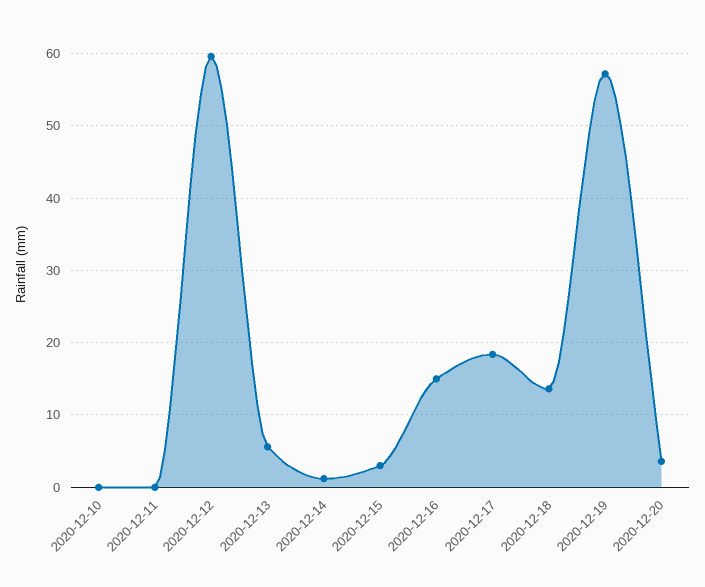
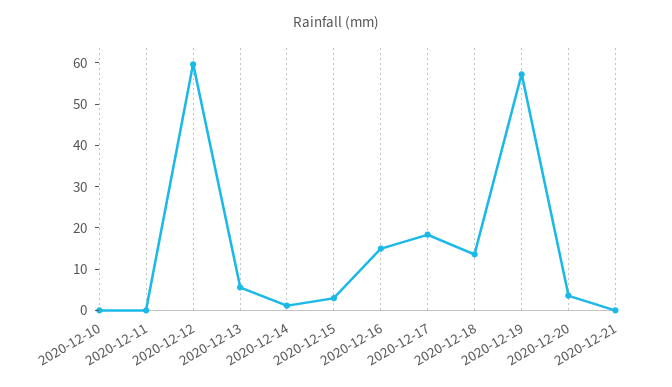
2020-12-21: none -> 0

